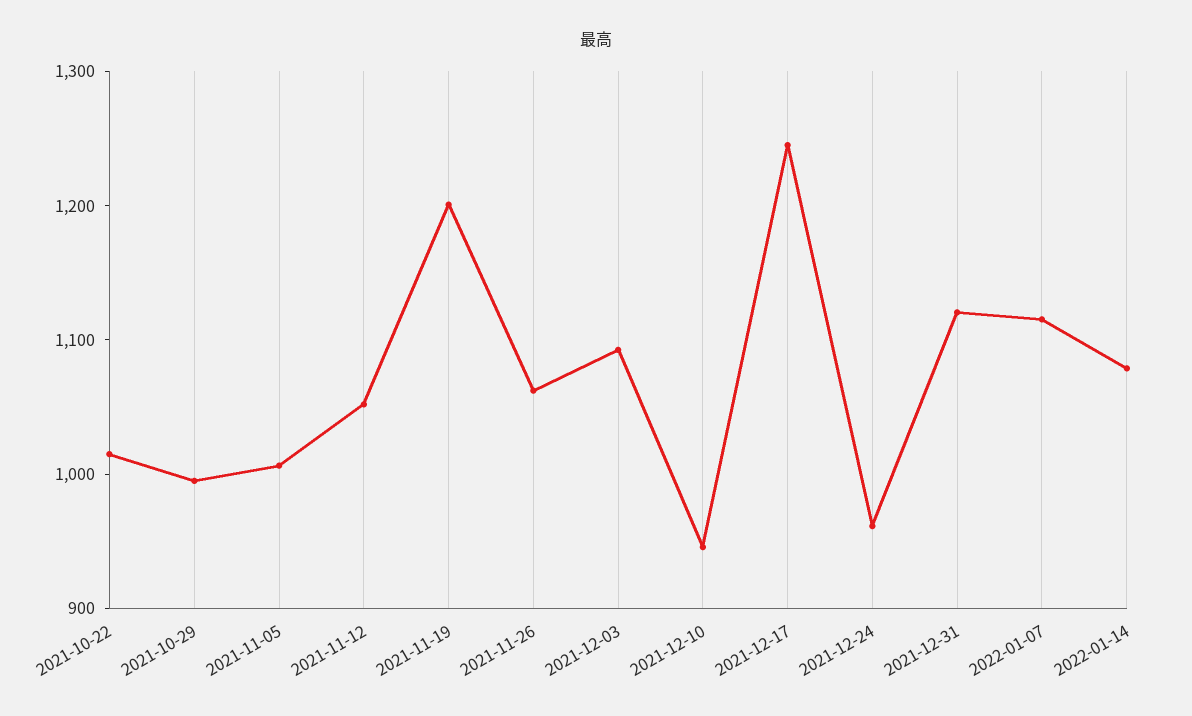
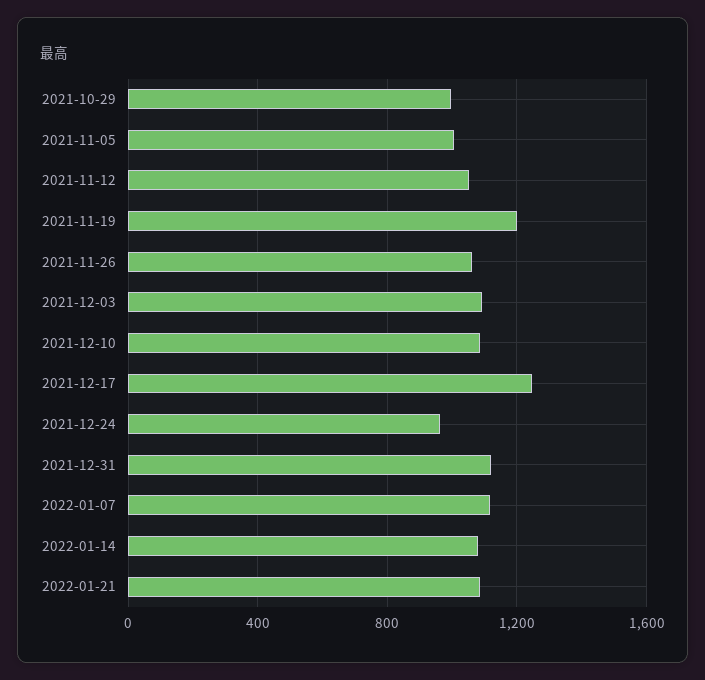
2021-10-22: 1020 -> none
2021-12-10: 940 -> 1100
2022-01-21: none -> 1100

